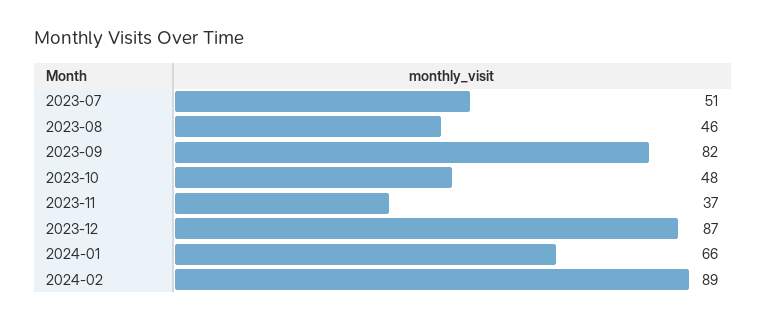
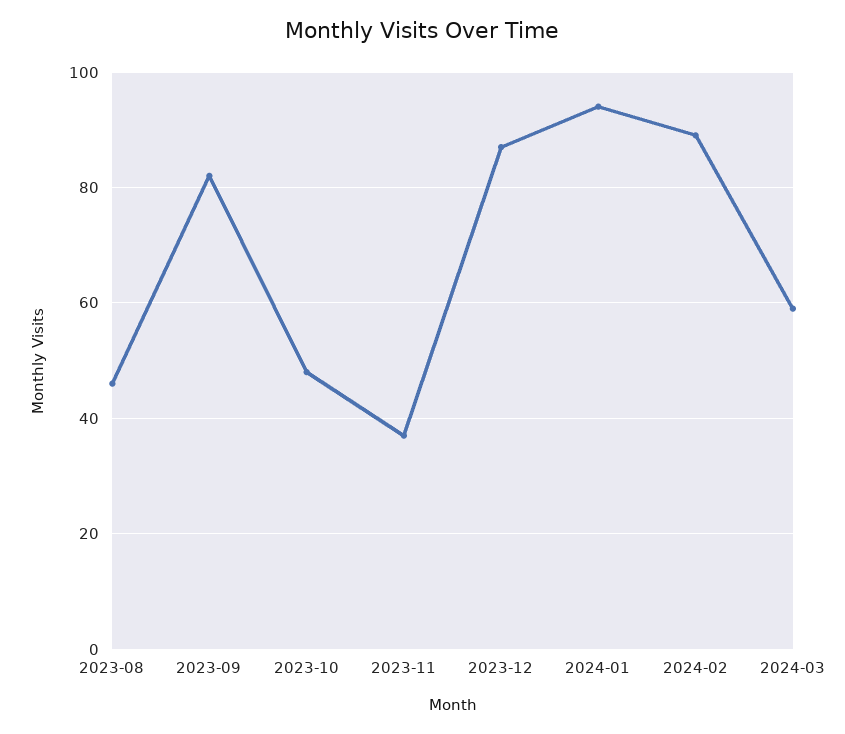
2023-07: 51 -> none
2024-01: 66 -> 95
2024-03: none -> 60

